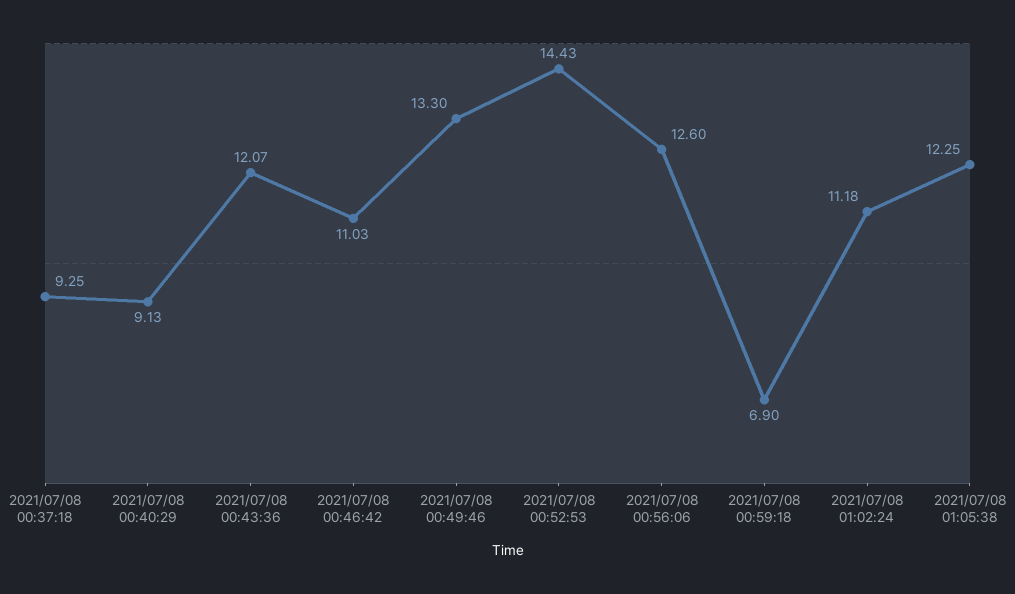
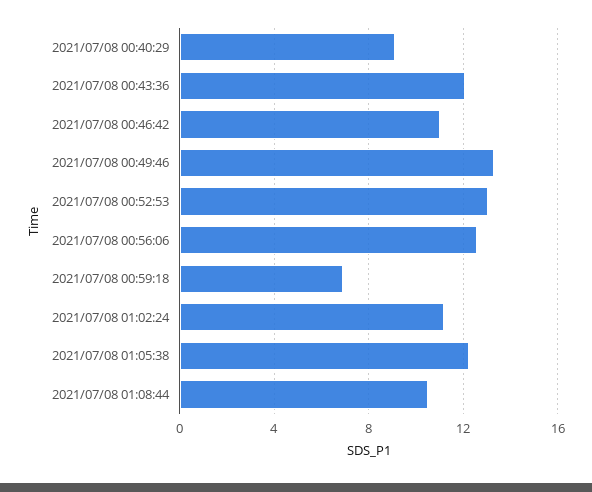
2021/07/08 00:37:18: 9.25 -> none
2021/07/08 00:52:53: 14.43 -> 13
2021/07/08 01:08:44: none -> 10.5

